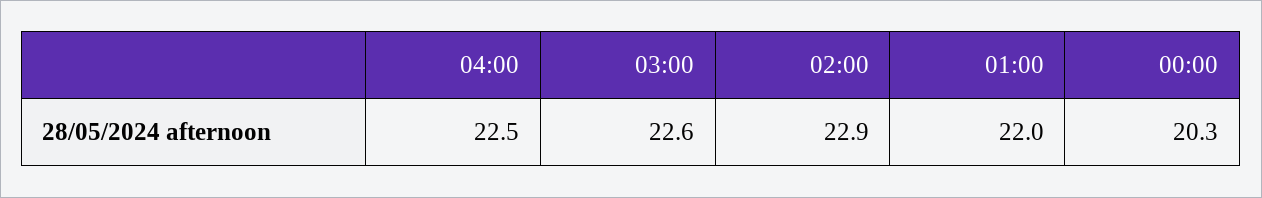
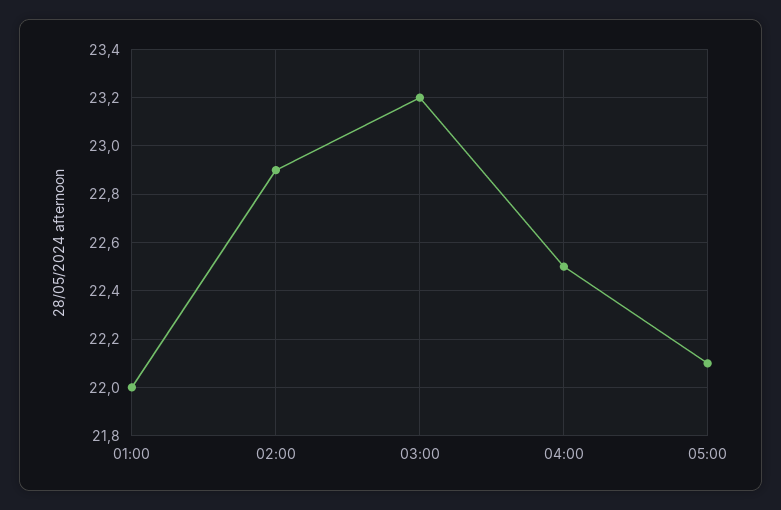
03:00: 22.6 -> 23.2
00:00: 20.3 -> none
05:00: none -> 22.1

